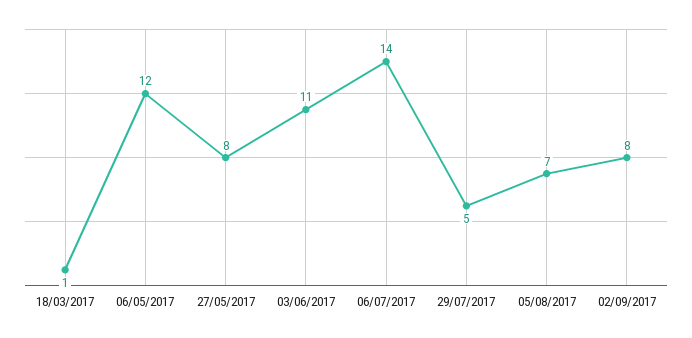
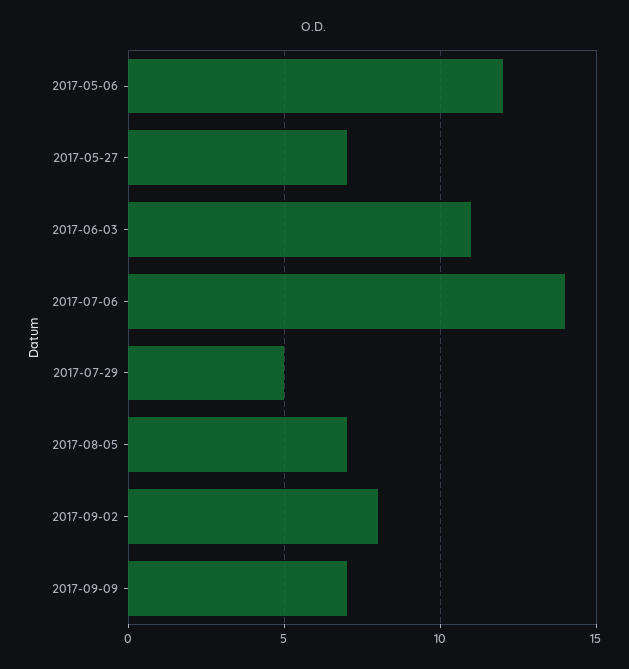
18/03/2017: 1 -> none
27/05/2017: 8 -> 7
2017-09-09: none -> 7

